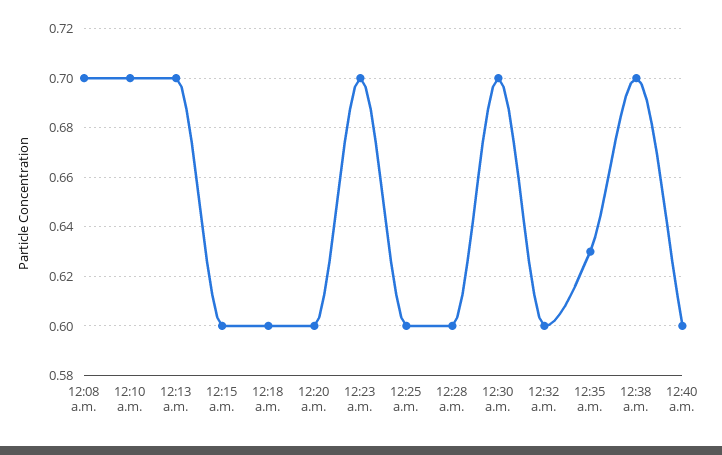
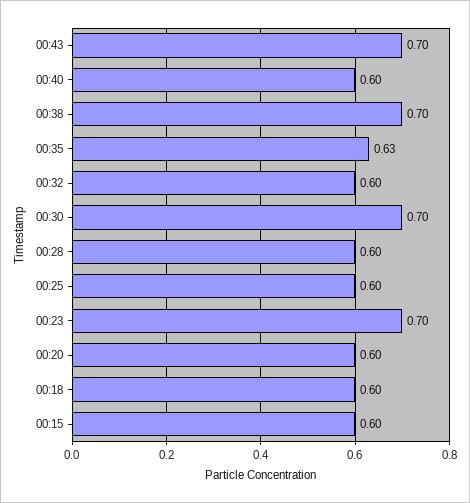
12:08 a.m.: 0.7 -> none
12:10 a.m.: 0.7 -> none
12:13 a.m.: 0.7 -> none
00:43: none -> 0.7

